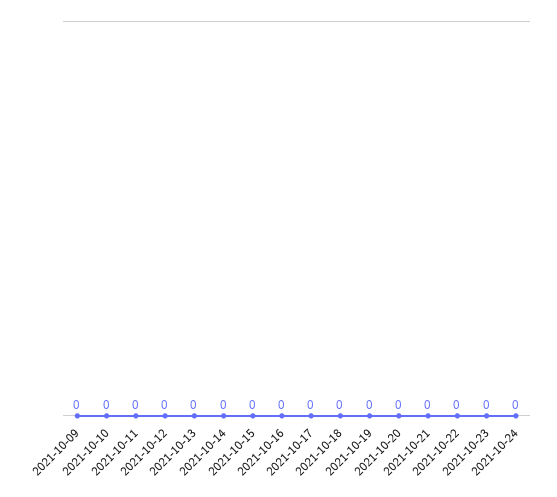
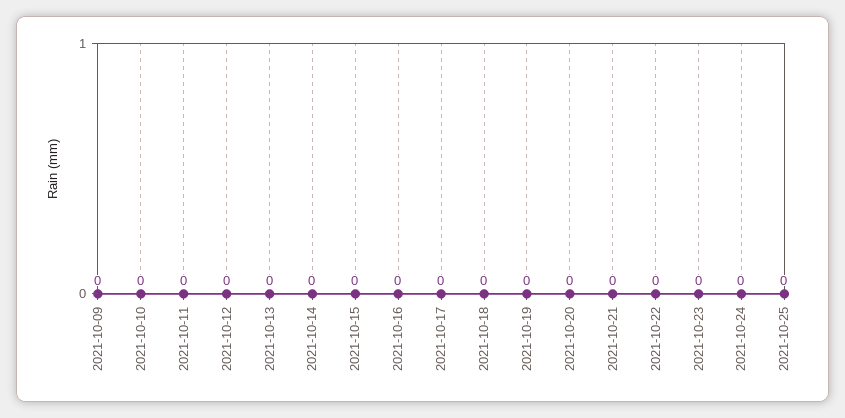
2021-10-25: none -> 0

